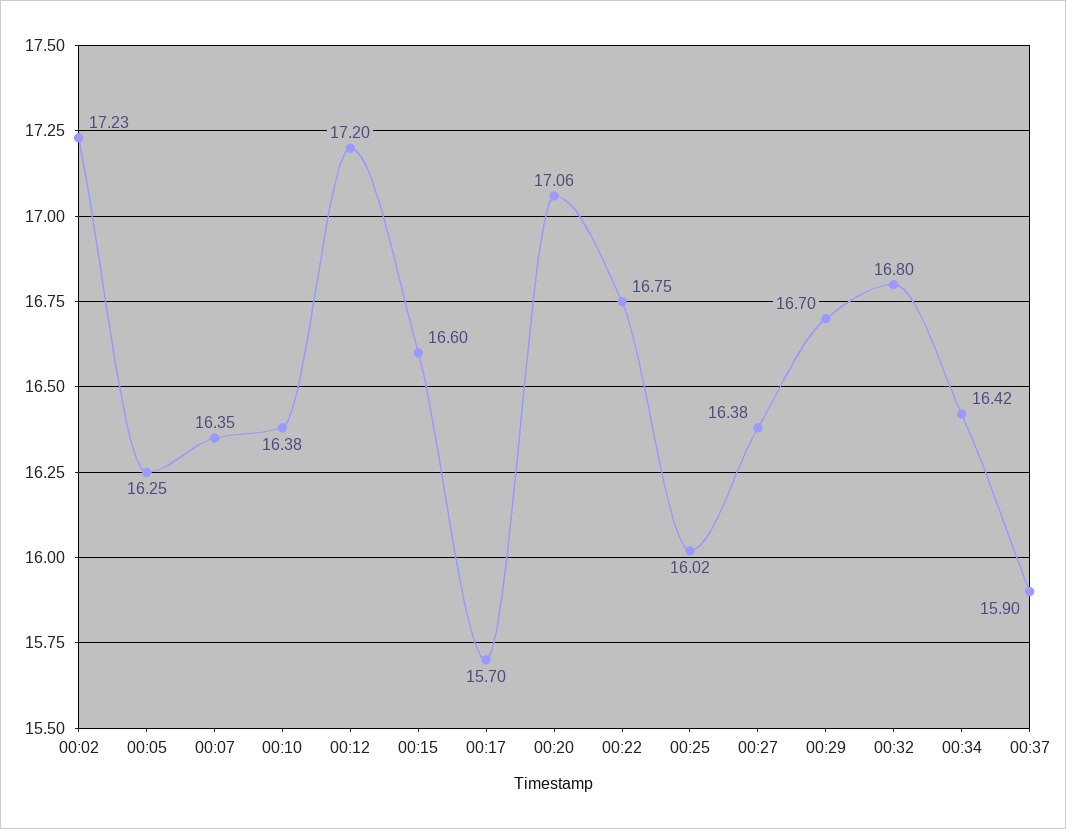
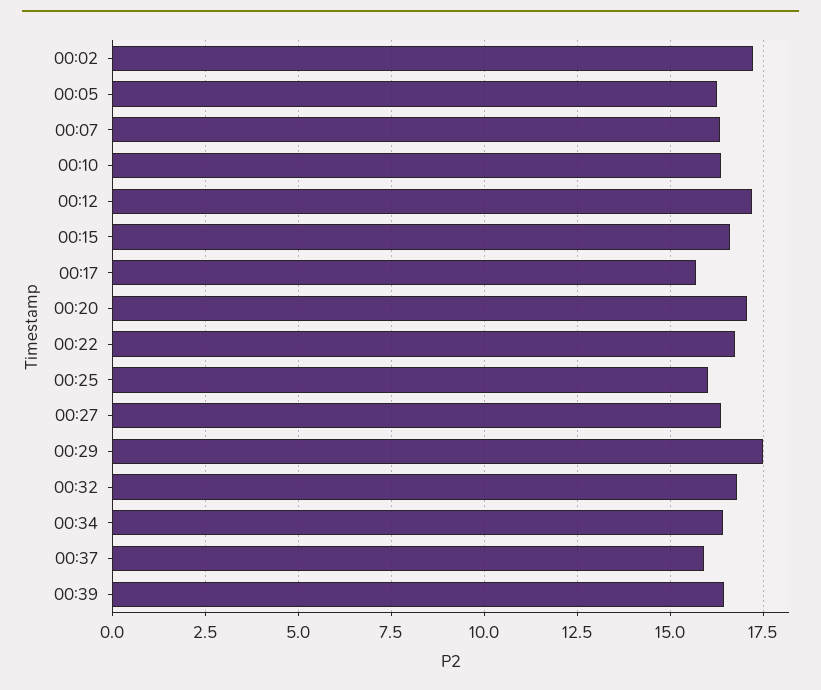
00:29: 16.7 -> 17.5
00:39: none -> 16.5

